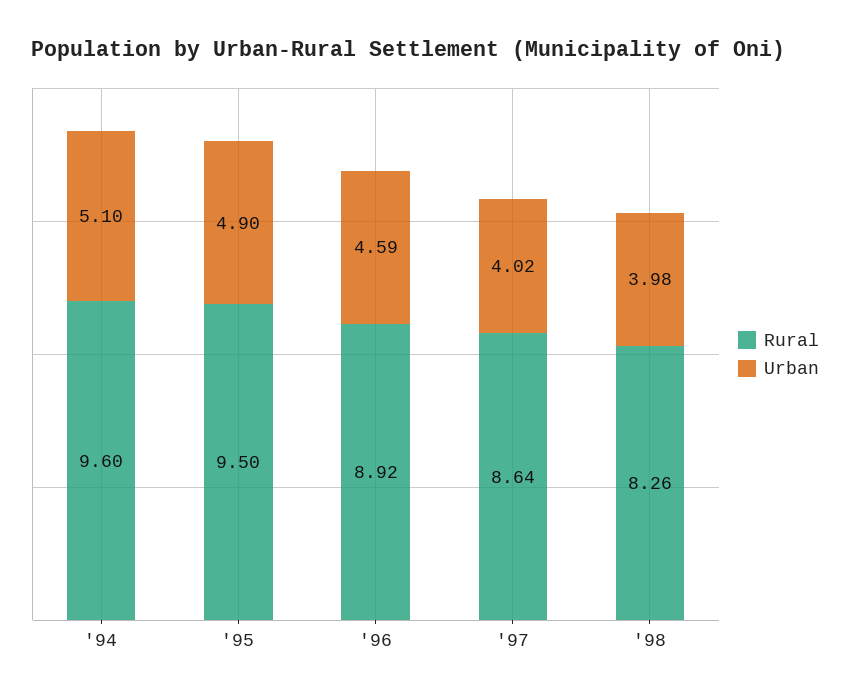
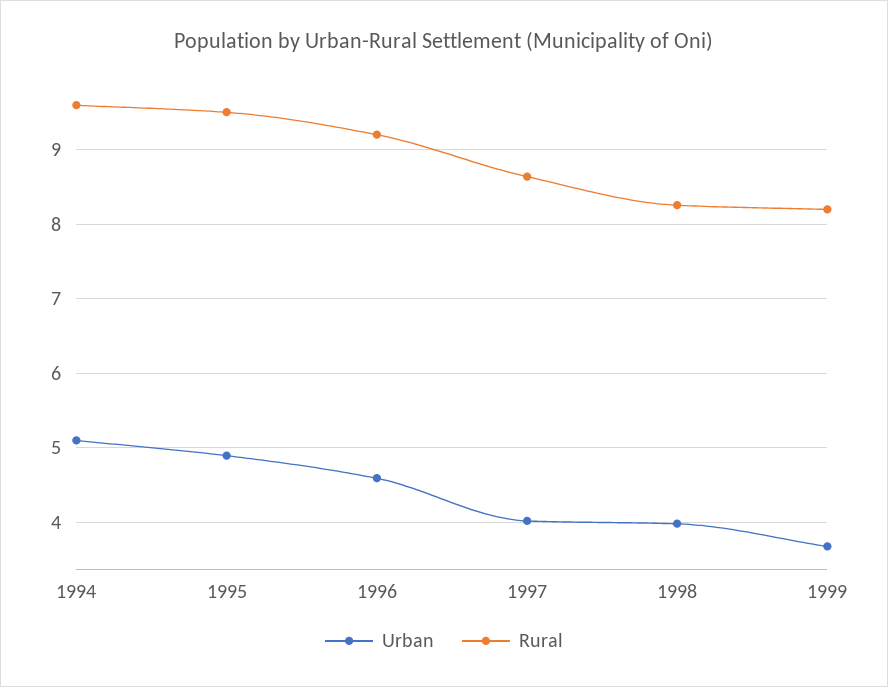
Rural, '96: 8.92 -> 9.2
Urban, 1999: none -> 3.7
Rural, 1999: none -> 8.2

